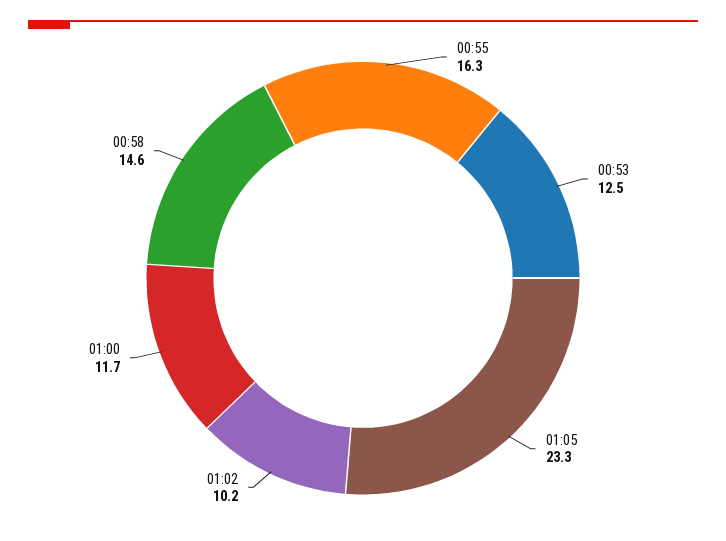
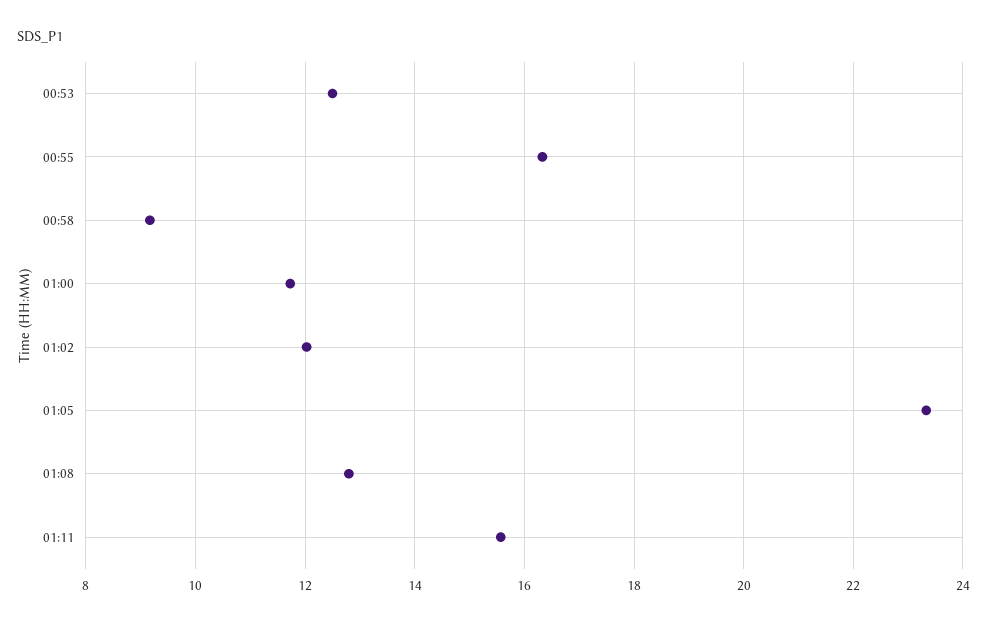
01:02: 10.2 -> 12
00:58: 14.6 -> 9.2
01:08: none -> 12.8
01:11: none -> 15.6

